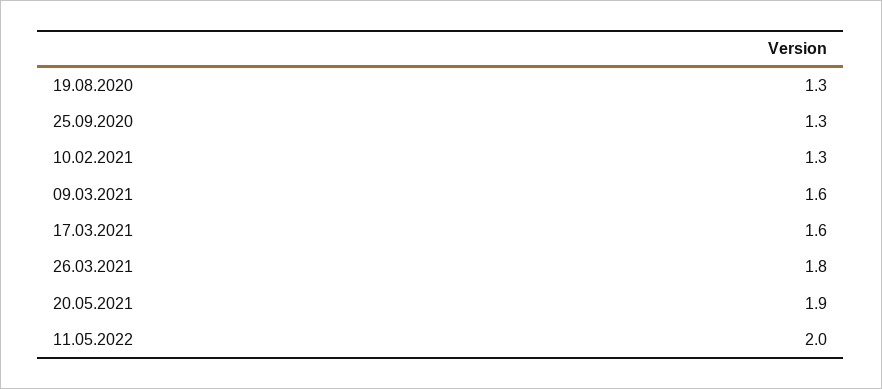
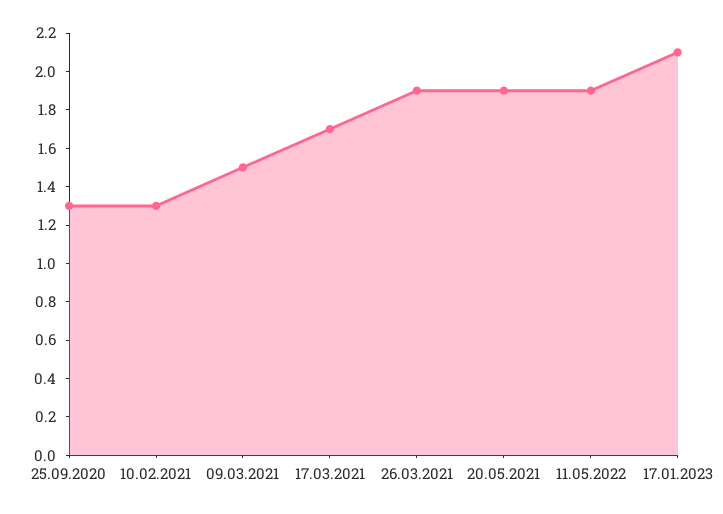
19.08.2020: 1.3 -> none
09.03.2021: 1.6 -> 1.5
17.03.2021: 1.6 -> 1.7
26.03.2021: 1.8 -> 1.9
11.05.2022: 2 -> 1.9
17.01.2023: none -> 2.1

